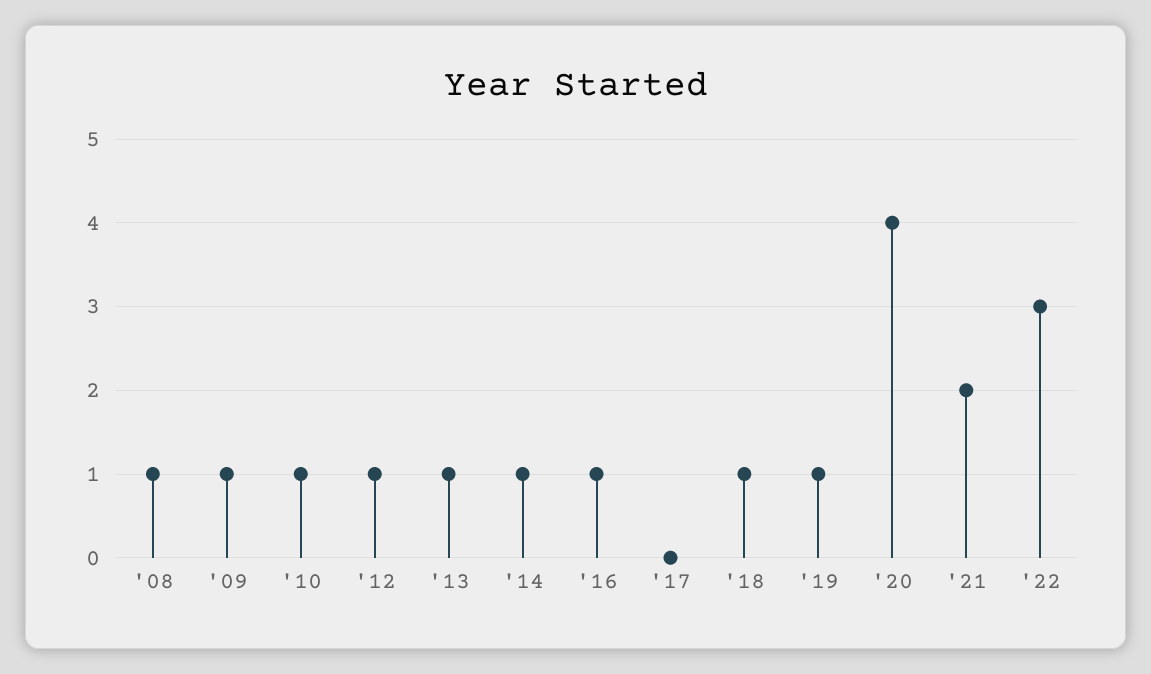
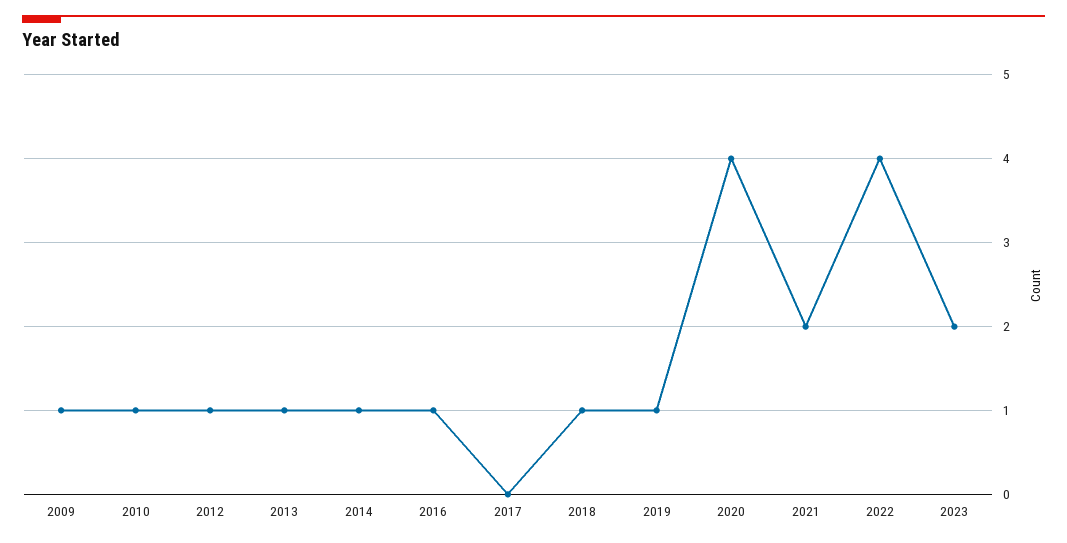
'08: 1 -> none
'22: 3 -> 4
2023: none -> 2

